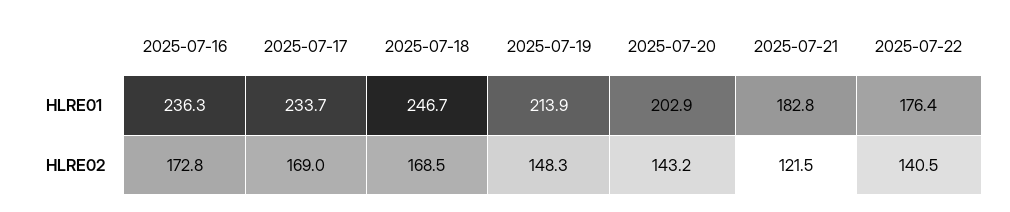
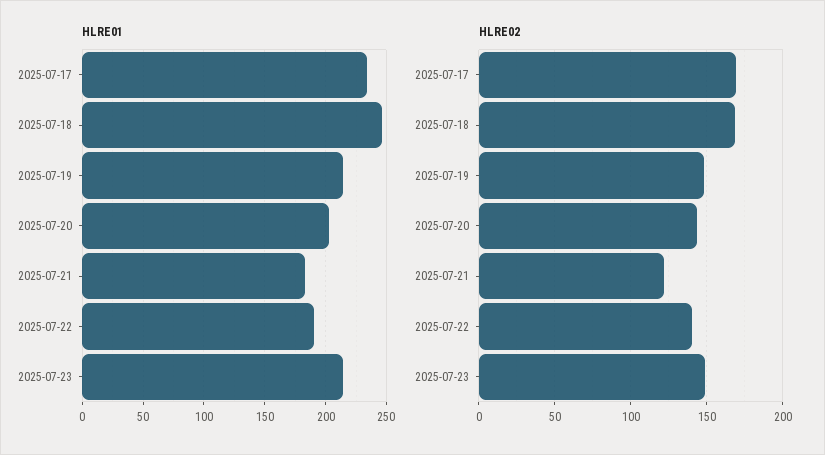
HLRE01, 2025-07-16: 236.3 -> none
HLRE01, 2025-07-22: 176.4 -> 190
HLRE02, 2025-07-16: 172.8 -> none
HLRE01, 2025-07-23: none -> 215
HLRE02, 2025-07-23: none -> 150

